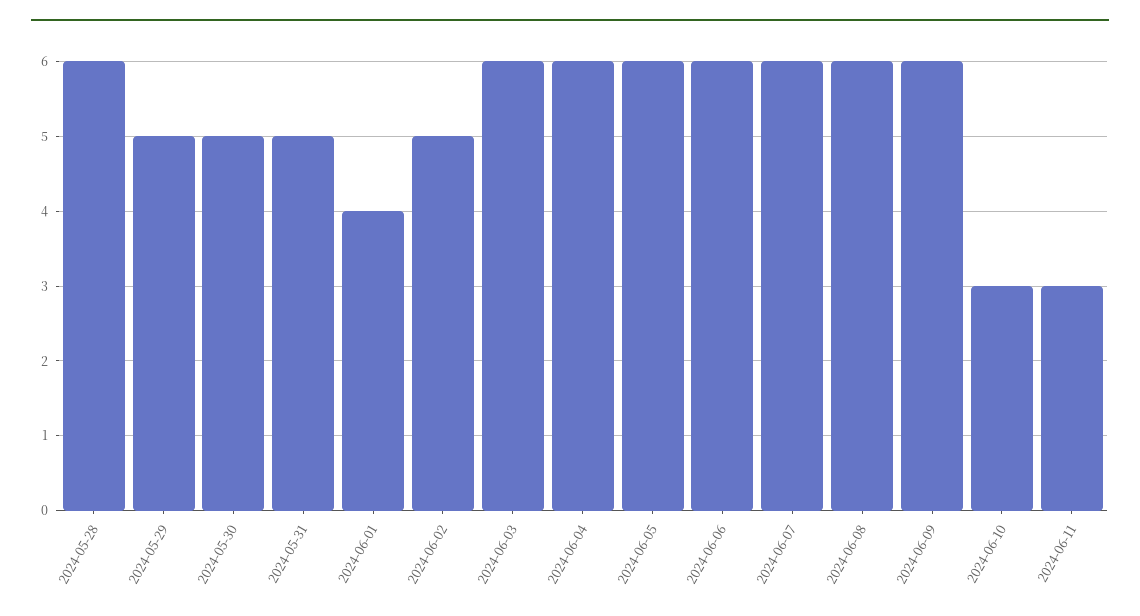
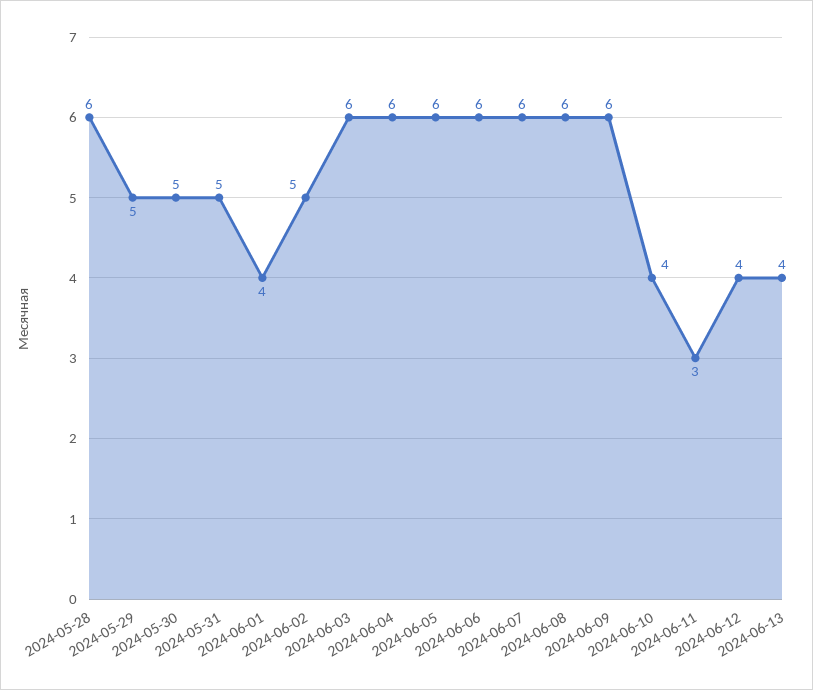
2024-06-10: 3 -> 4
2024-06-12: none -> 4
2024-06-13: none -> 4

